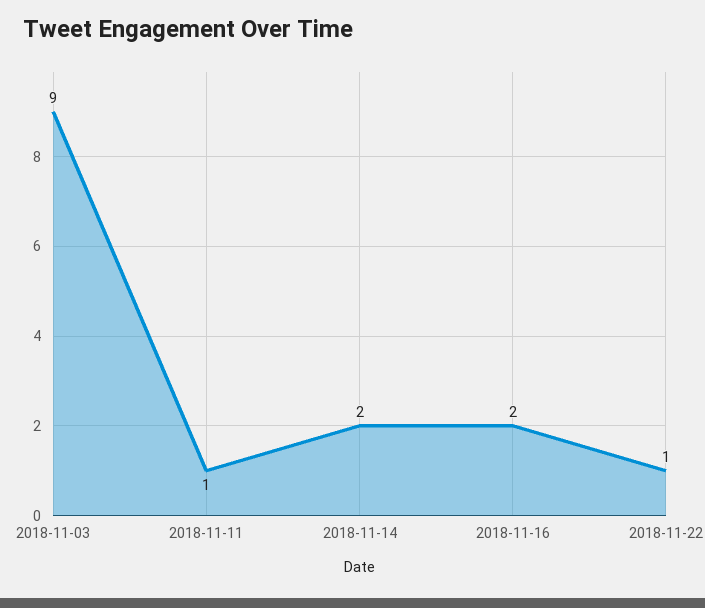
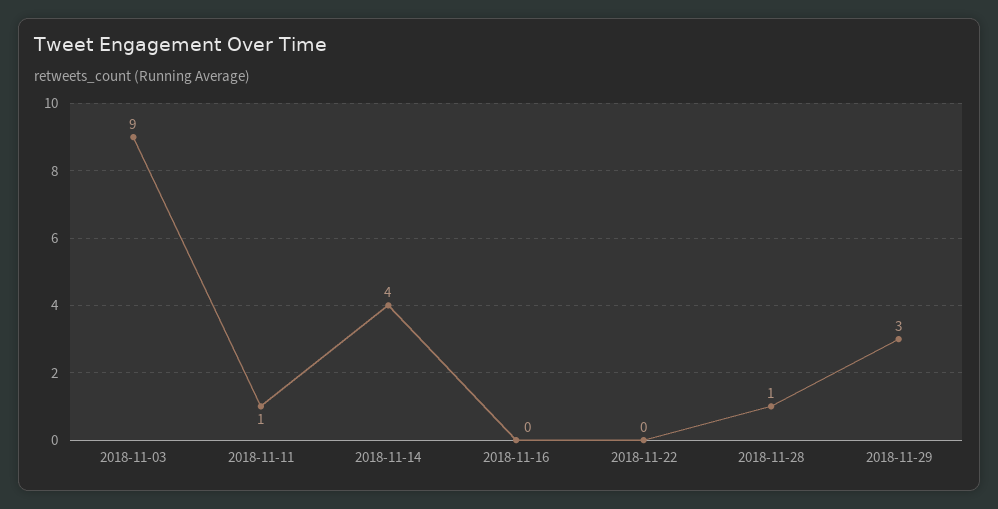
2018-11-14: 2 -> 4
2018-11-16: 2 -> 0
2018-11-22: 1 -> 0
2018-11-28: none -> 1
2018-11-29: none -> 3

